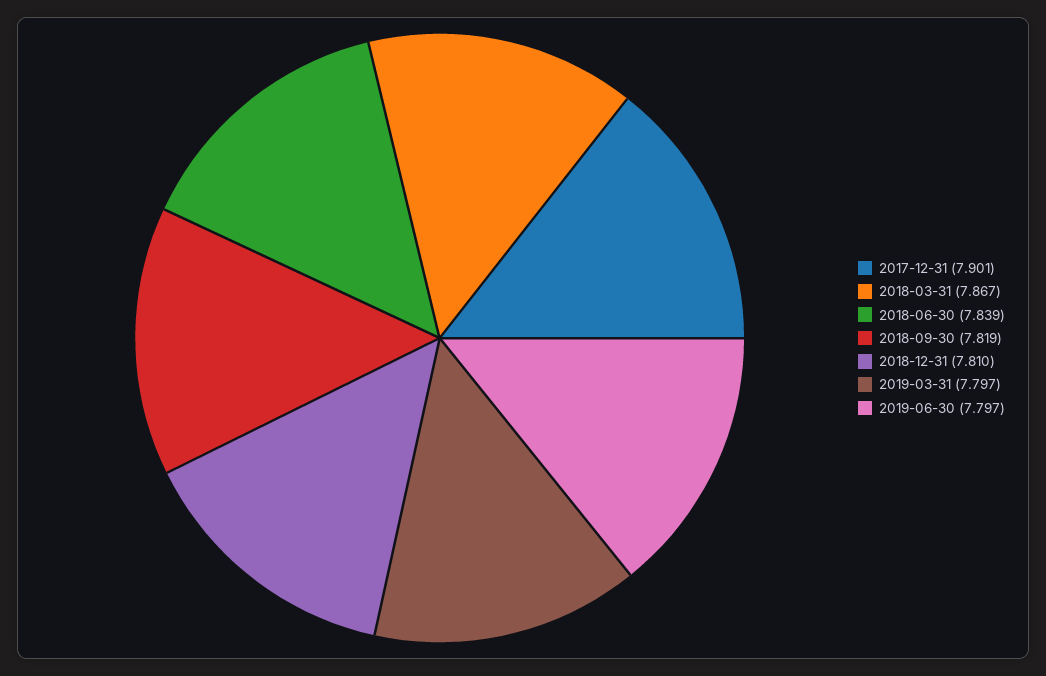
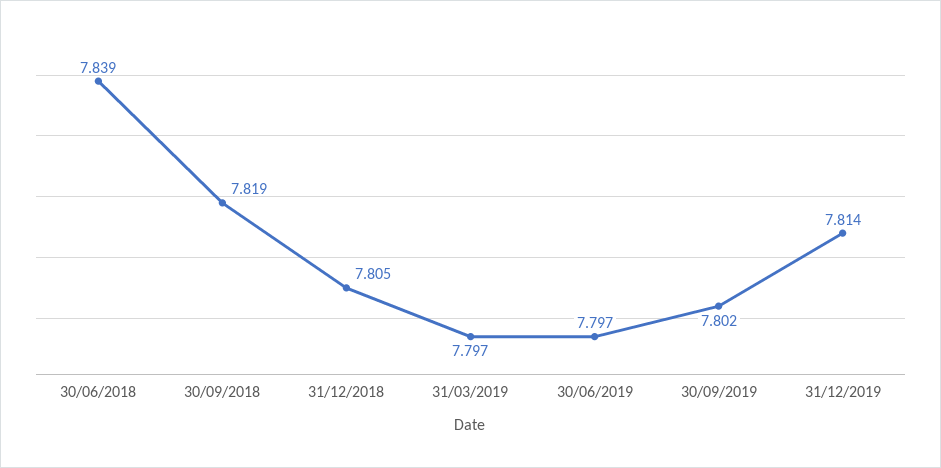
2017-12-31: 7.901 -> none
2018-03-31: 7.867 -> none
2018-12-31: 7.81 -> 7.805
30/09/2019: none -> 7.802
31/12/2019: none -> 7.814

